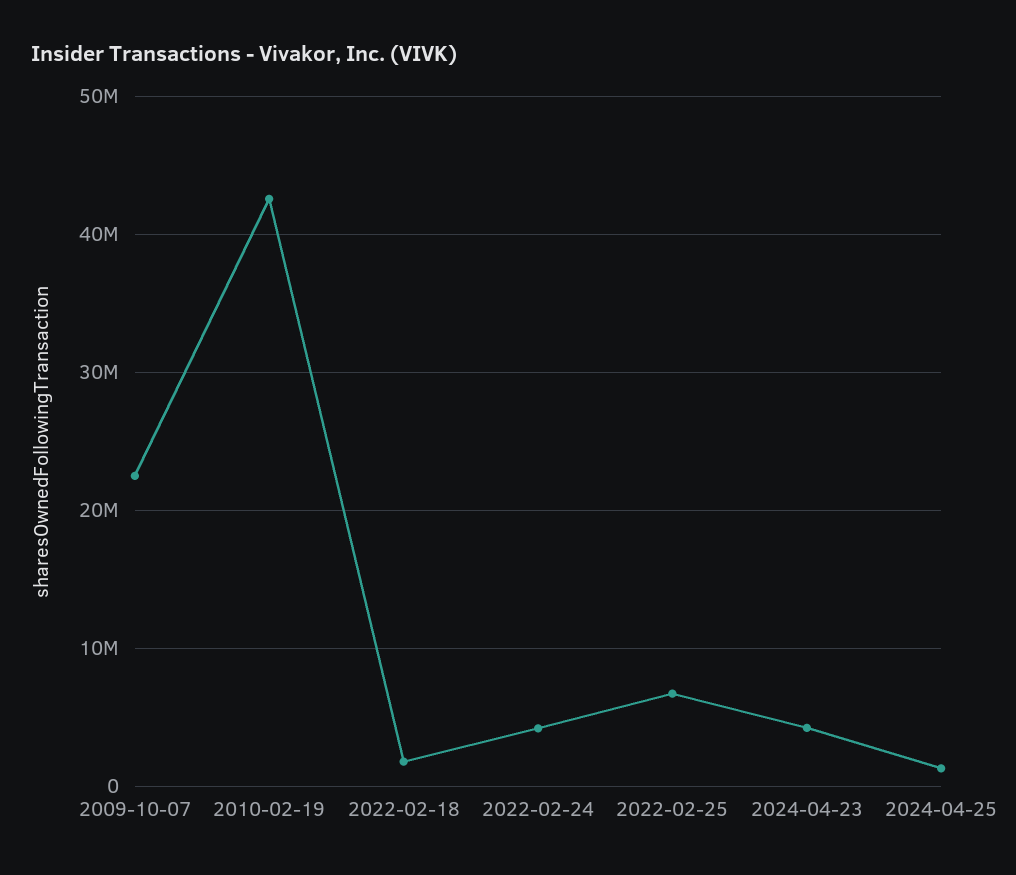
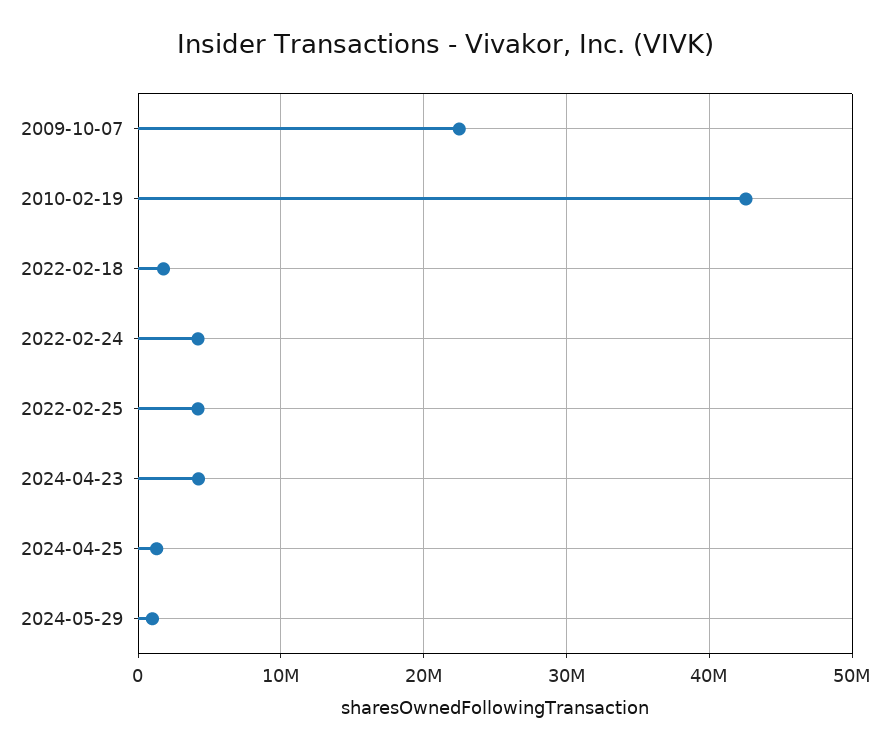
2022-02-25: 7000000 -> 4000000
2024-05-29: none -> 1000000

